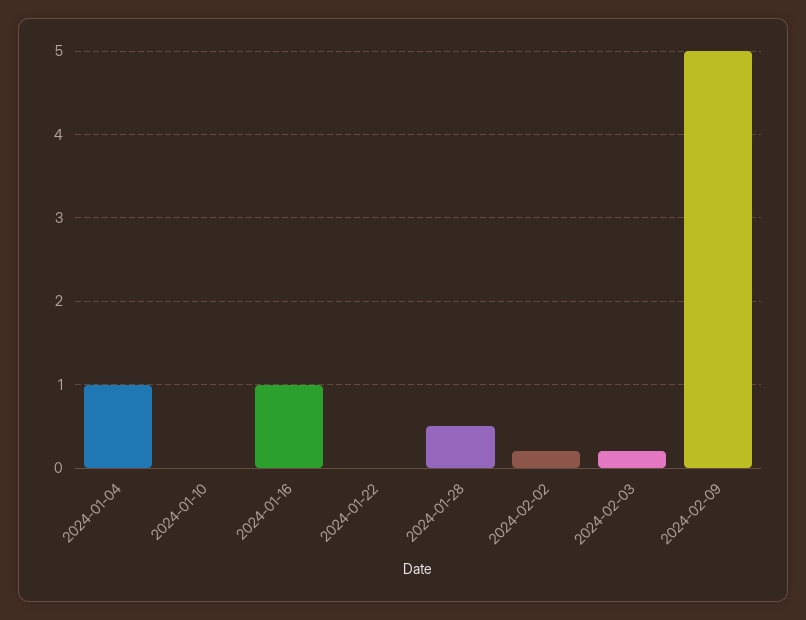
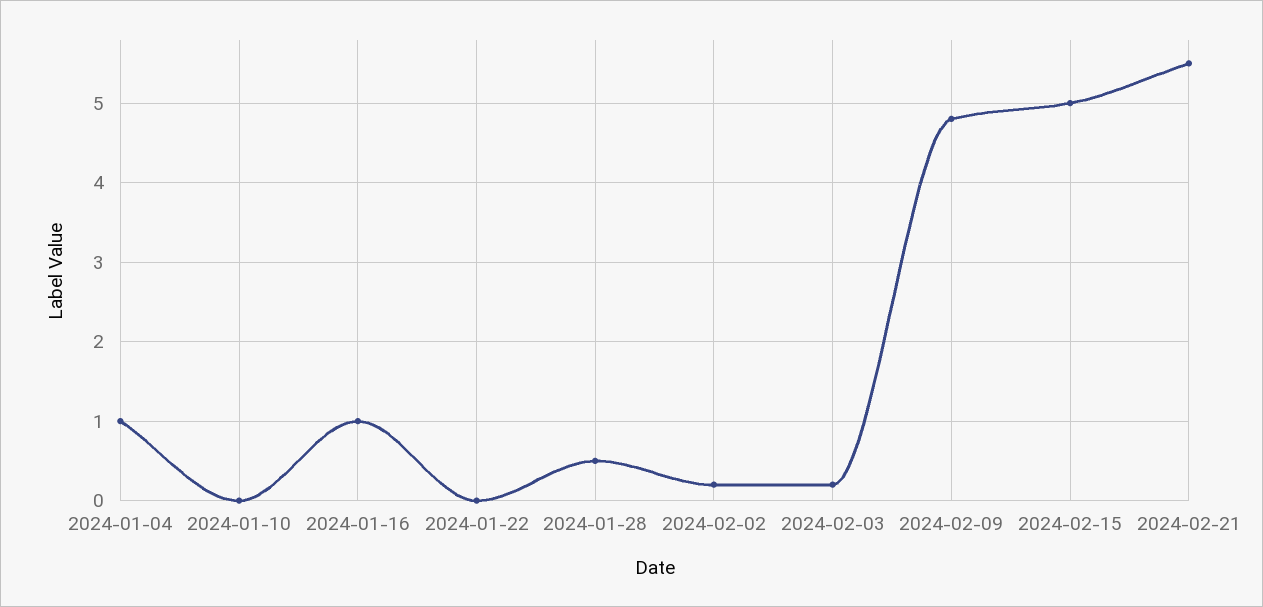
2024-02-09: 5 -> 4.8
2024-02-15: none -> 5
2024-02-21: none -> 5.5

